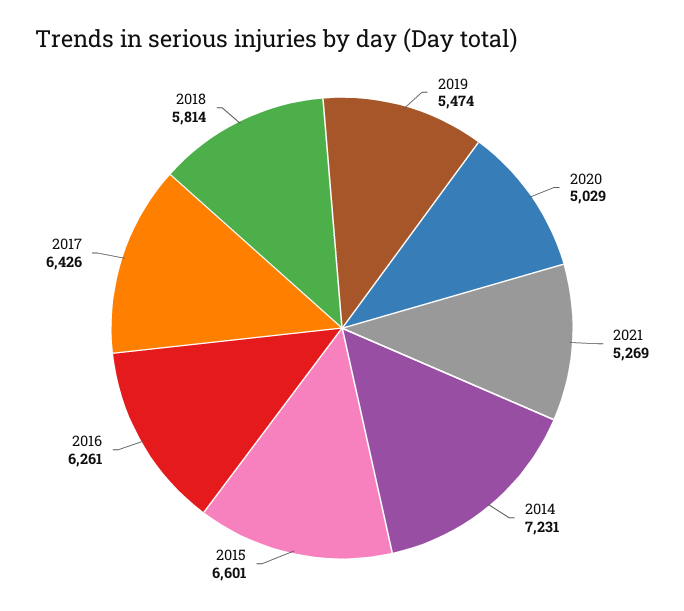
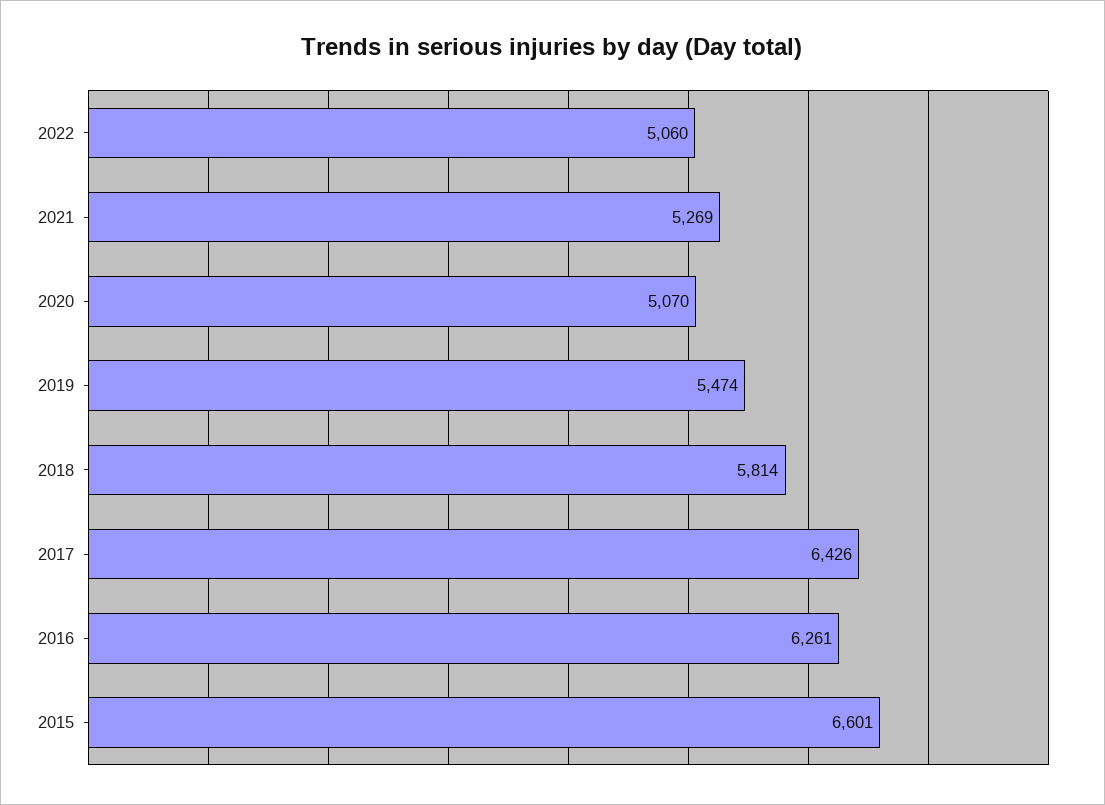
2020: 5029 -> 5070
2014: 7231 -> none
2022: none -> 5060

